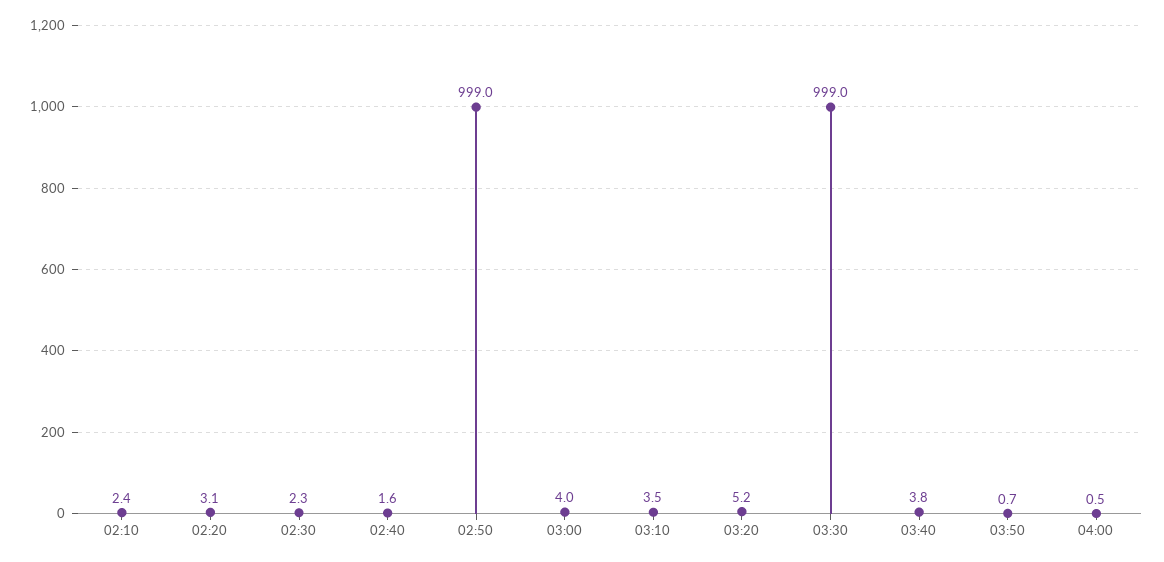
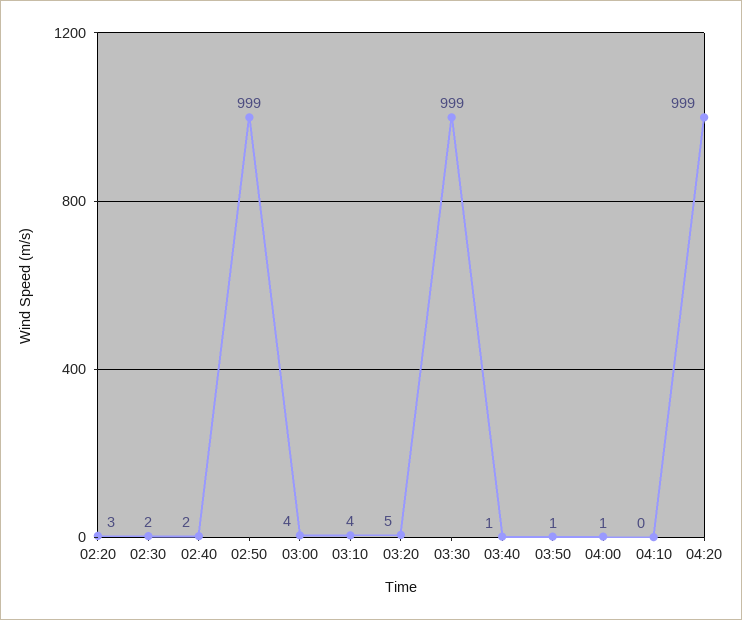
02:10: 2.4 -> none
03:40: 3.8 -> 1
04:10: none -> 0
04:20: none -> 999

